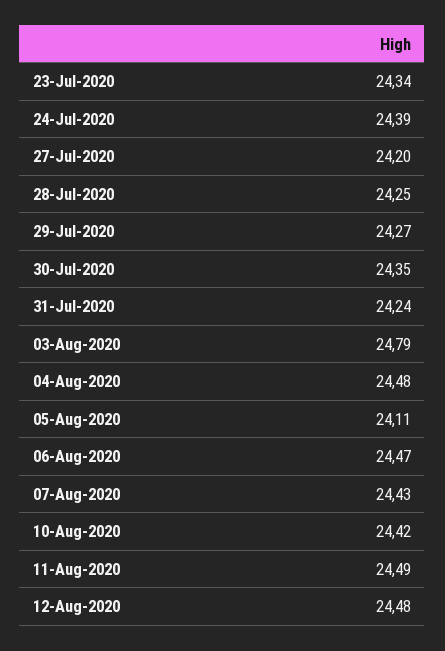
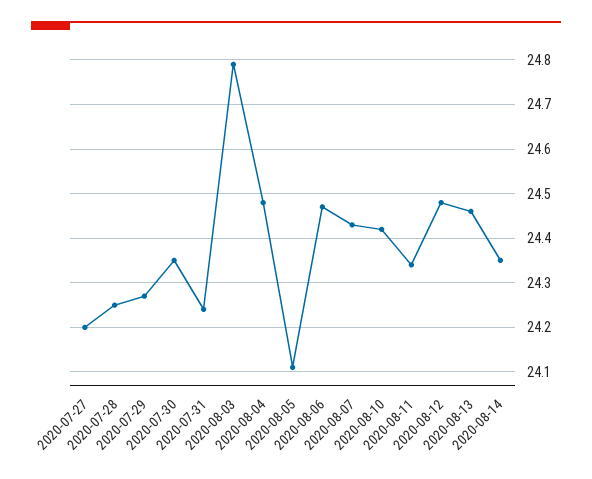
23-Jul-2020: 24.34 -> none
24-Jul-2020: 24.39 -> none
11-Aug-2020: 24.49 -> 24.35
2020-08-13: none -> 24.45
2020-08-14: none -> 24.35

